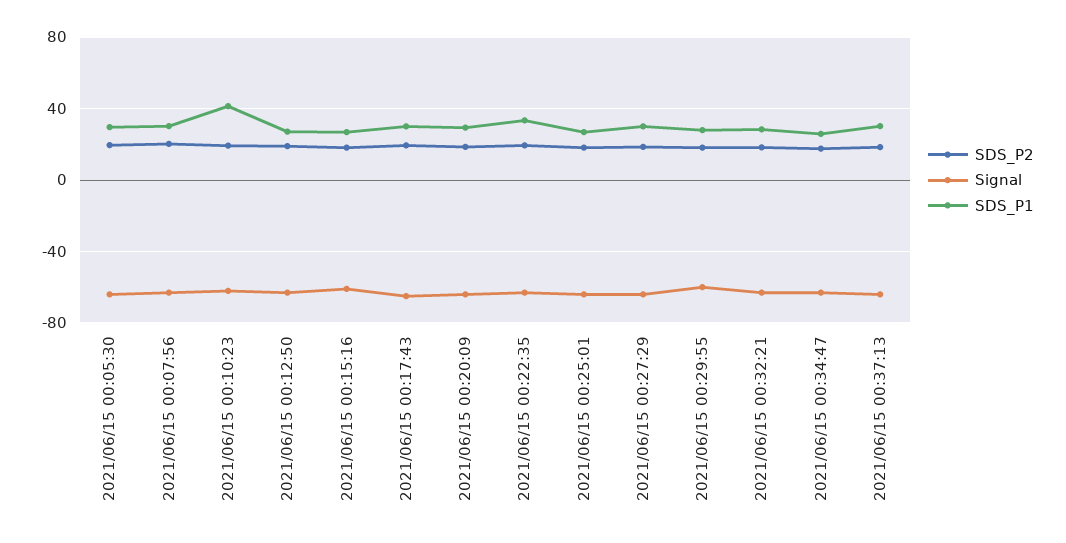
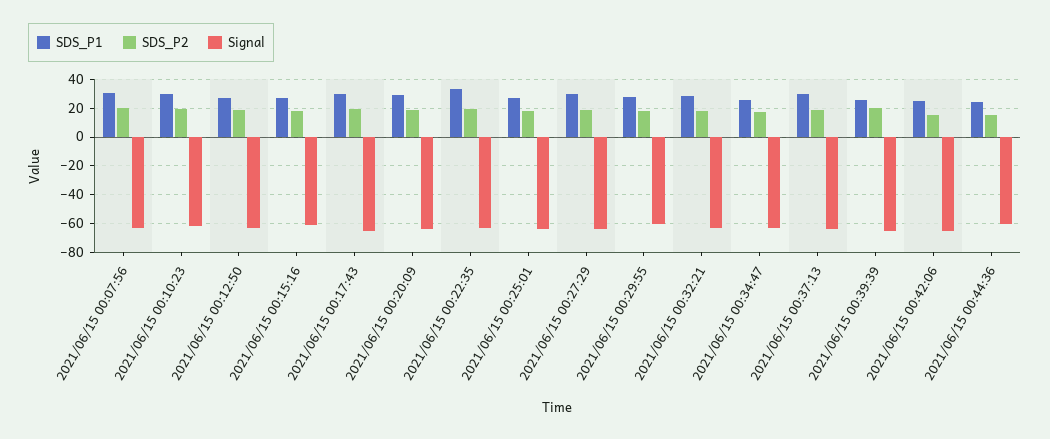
SDS_P2, 2021/06/15 00:05:30: 20 -> none
Signal, 2021/06/15 00:05:30: -65 -> none
SDS_P1, 2021/06/15 00:05:30: 30 -> none
SDS_P1, 2021/06/15 00:10:23: 40 -> 30
SDS_P1, 2021/06/15 00:39:39: none -> 25
SDS_P2, 2021/06/15 00:39:39: none -> 20
Signal, 2021/06/15 00:39:39: none -> -65
SDS_P1, 2021/06/15 00:42:06: none -> 25
SDS_P2, 2021/06/15 00:42:06: none -> 15
Signal, 2021/06/15 00:42:06: none -> -65
SDS_P1, 2021/06/15 00:44:36: none -> 25
SDS_P2, 2021/06/15 00:44:36: none -> 15
Signal, 2021/06/15 00:44:36: none -> -60

